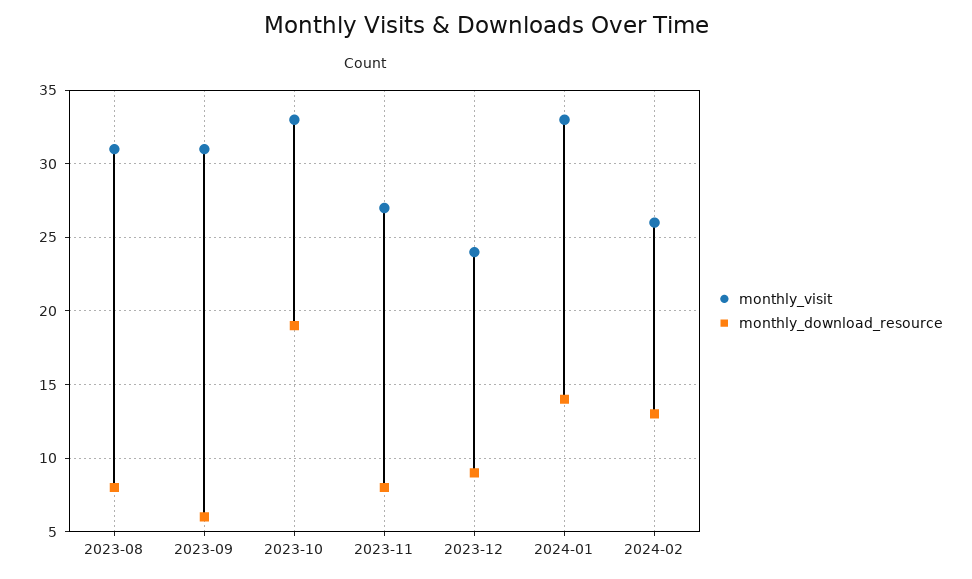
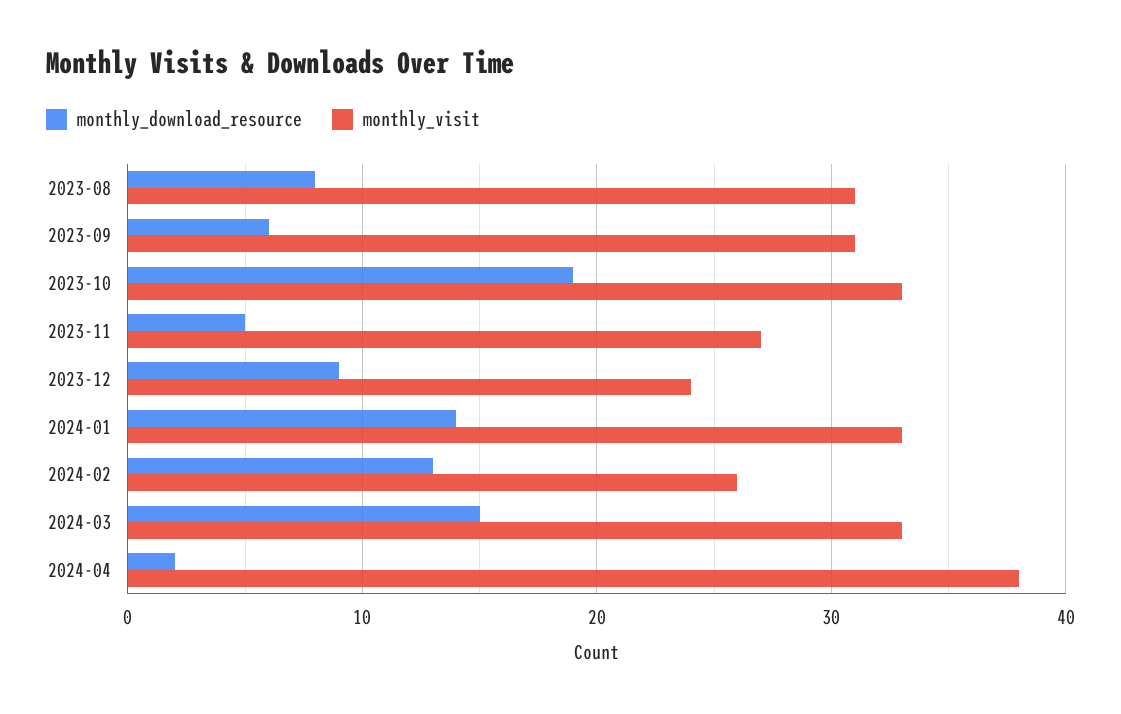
monthly_download_resource, 2023-11: 8 -> 5
monthly_download_resource, 2024-03: none -> 15
monthly_visit, 2024-03: none -> 33
monthly_download_resource, 2024-04: none -> 2
monthly_visit, 2024-04: none -> 38

